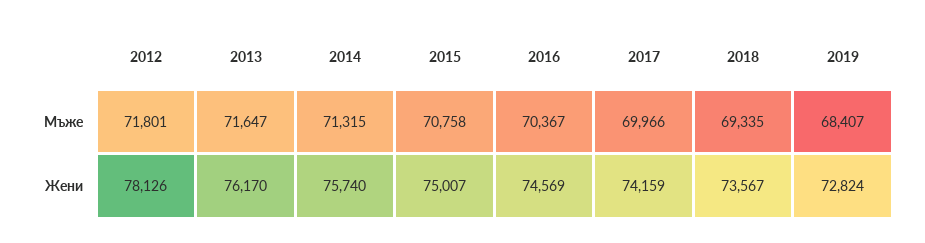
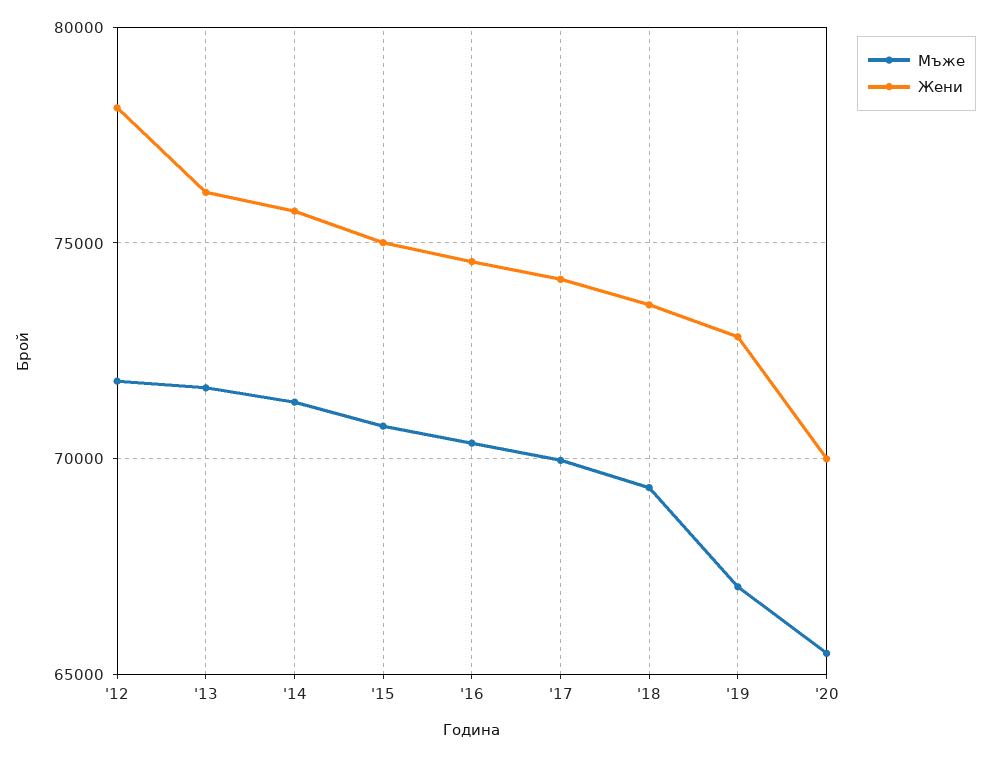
Мъже, 2019: 68407 -> 67000
Мъже, '20: none -> 65500
Жени, '20: none -> 70000

